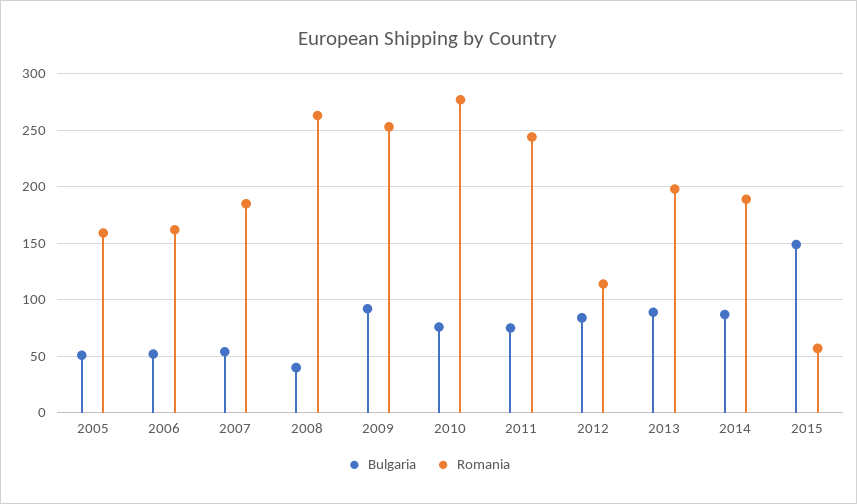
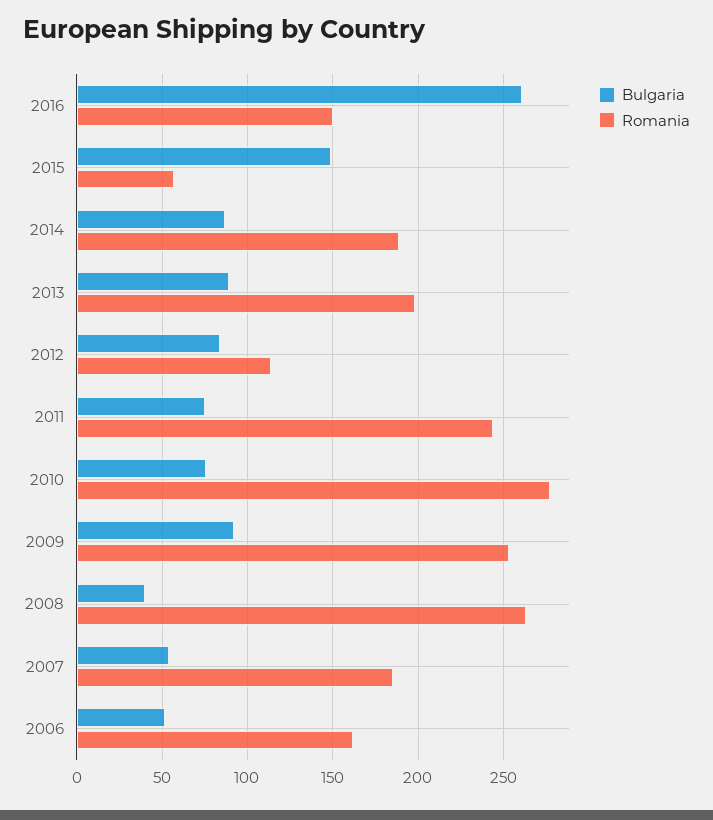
Bulgaria, 2005: 50 -> none
Romania, 2005: 160 -> none
Bulgaria, 2016: none -> 260
Romania, 2016: none -> 150

